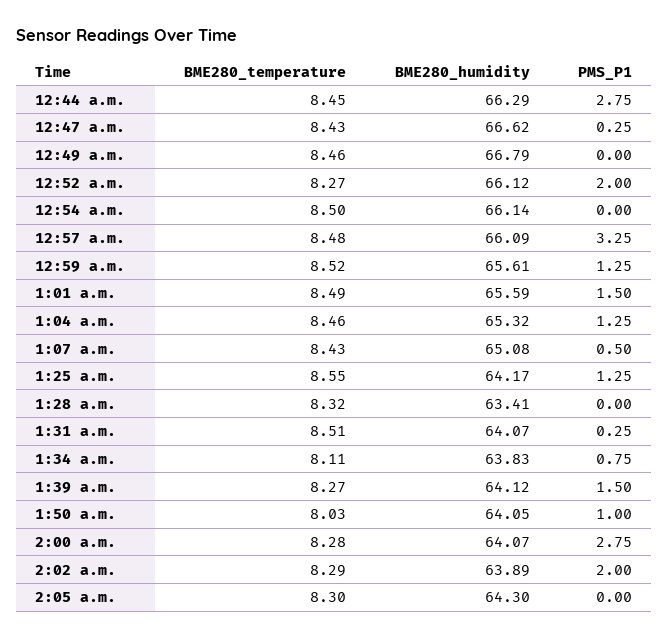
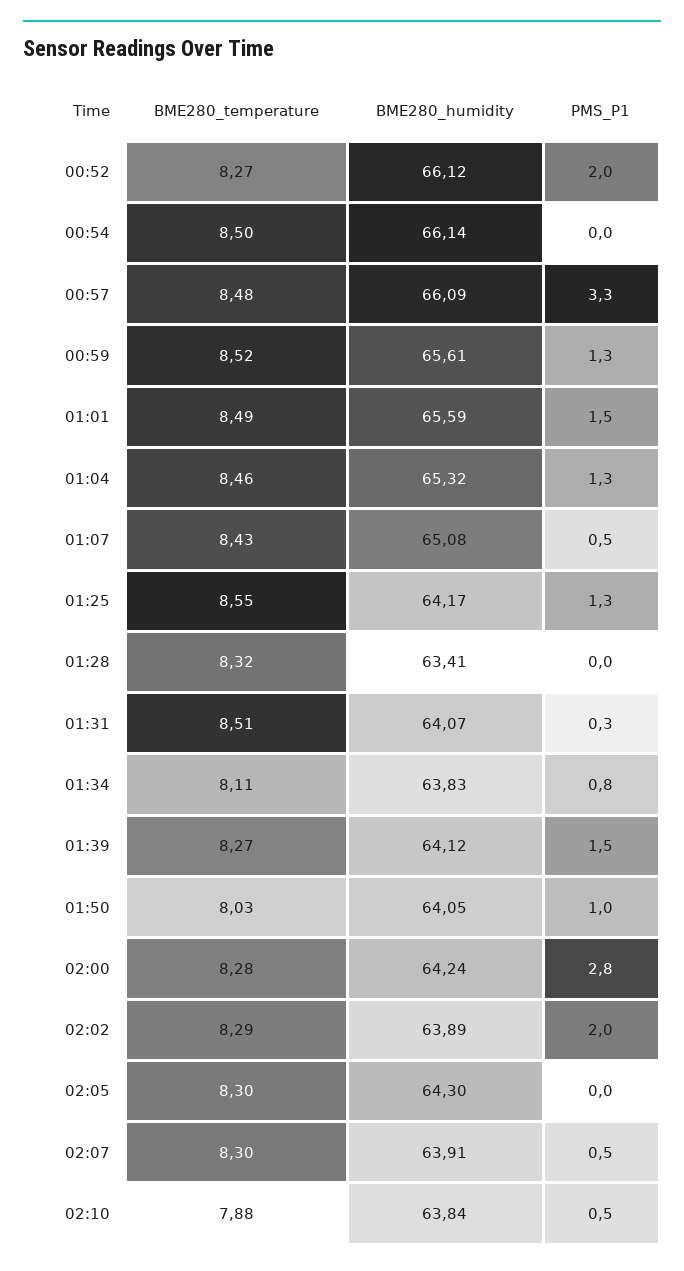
BME280_temperature, 12:44 a.m.: 8.45 -> none
BME280_humidity, 12:44 a.m.: 66.29 -> none
PMS_P1, 12:44 a.m.: 2.75 -> none
BME280_temperature, 12:47 a.m.: 8.43 -> none
BME280_humidity, 12:47 a.m.: 66.62 -> none
PMS_P1, 12:47 a.m.: 0.25 -> none
BME280_temperature, 12:49 a.m.: 8.46 -> none
BME280_humidity, 12:49 a.m.: 66.79 -> none
PMS_P1, 12:49 a.m.: 0 -> none
BME280_humidity, 2:00 a.m.: 64.07 -> 64.24
BME280_temperature, 02:07: none -> 8.3
BME280_humidity, 02:07: none -> 63.91
PMS_P1, 02:07: none -> 0.5
BME280_temperature, 02:10: none -> 7.88
BME280_humidity, 02:10: none -> 63.84
PMS_P1, 02:10: none -> 0.5

